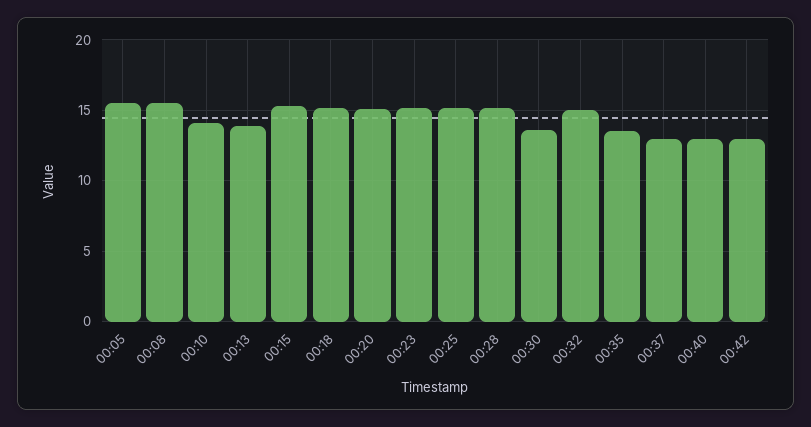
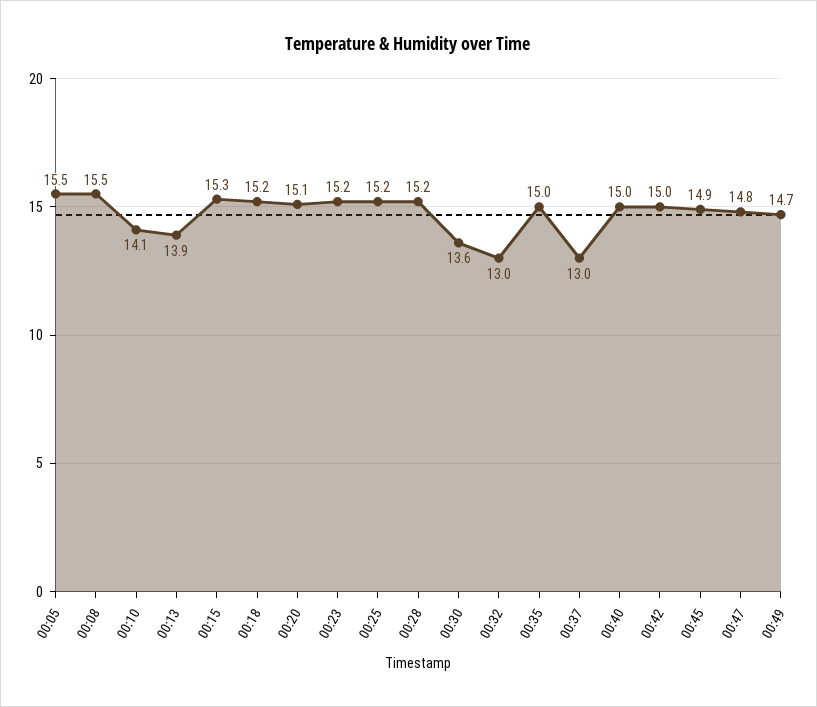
00:32: 15 -> 13
00:35: 13.5 -> 15
00:40: 13 -> 15
00:42: 13 -> 15
00:45: none -> 14.9
00:47: none -> 14.8
00:49: none -> 14.7

